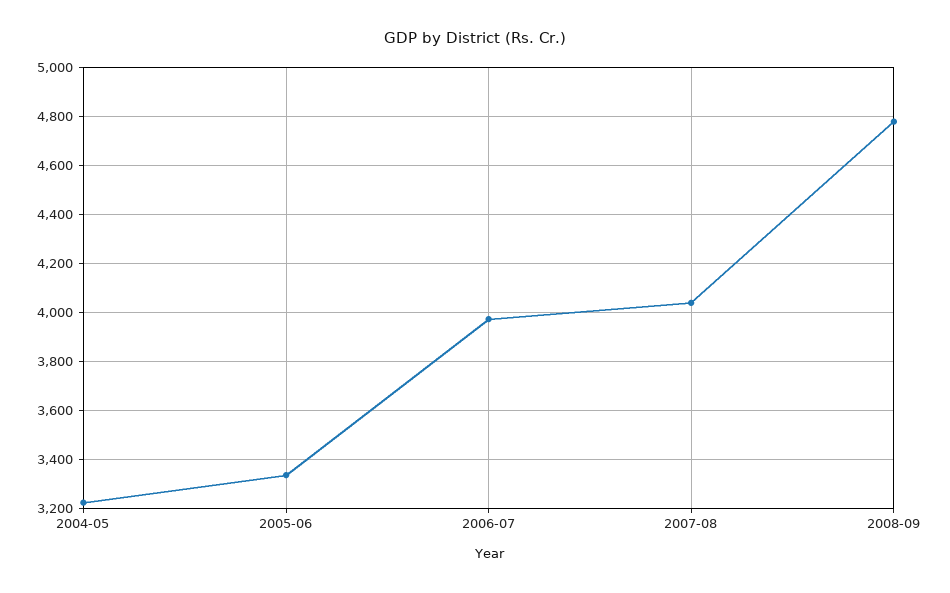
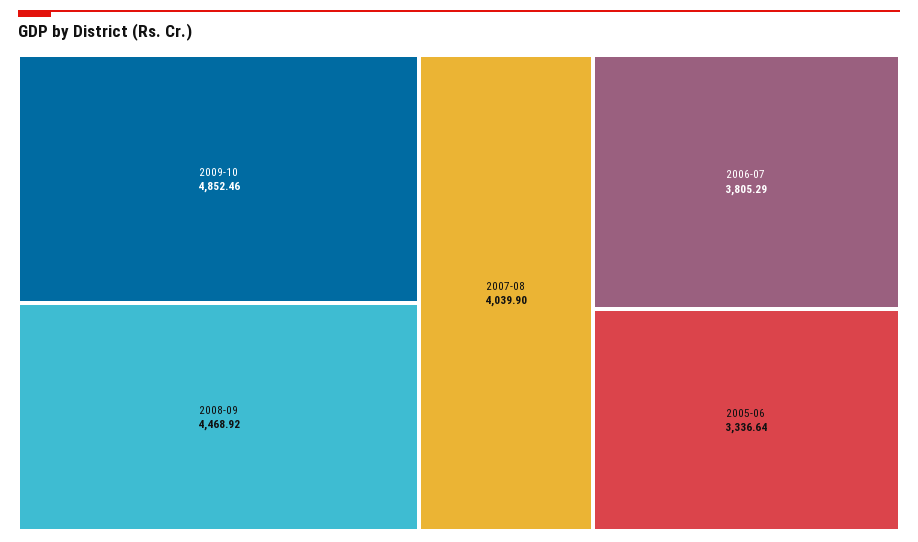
2004-05: 3225 -> none
2006-07: 3975 -> 3805.29
2008-09: 4775 -> 4468.92
2009-10: none -> 4852.46

